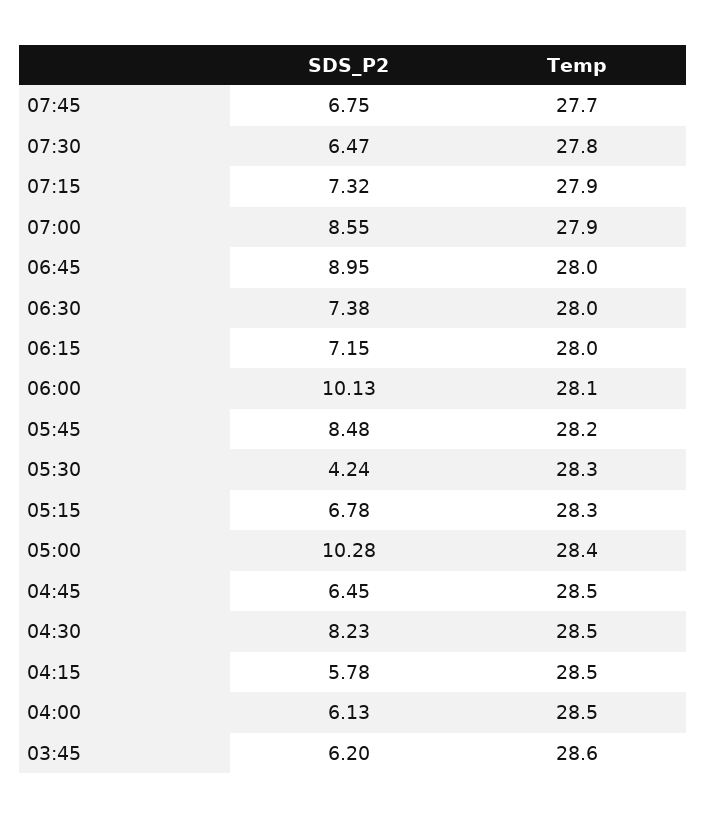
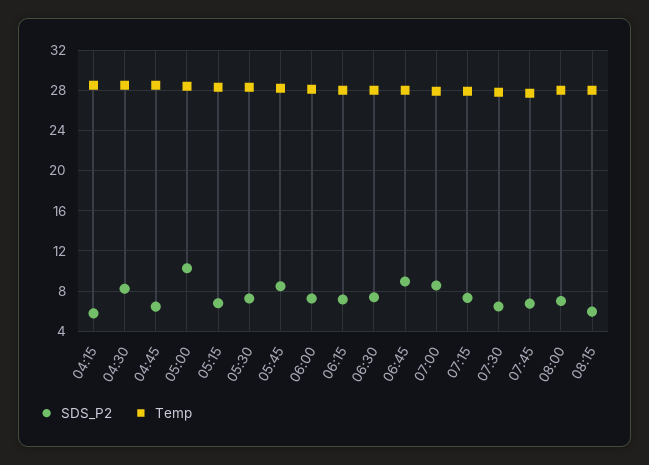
SDS_P2, 06:00: 10.13 -> 7
SDS_P2, 05:30: 4.24 -> 7
SDS_P2, 04:00: 6.13 -> none
Temp, 04:00: 28.5 -> none
SDS_P2, 03:45: 6.2 -> none
Temp, 03:45: 28.6 -> none
SDS_P2, 08:00: none -> 7
Temp, 08:00: none -> 28
SDS_P2, 08:15: none -> 6
Temp, 08:15: none -> 28

